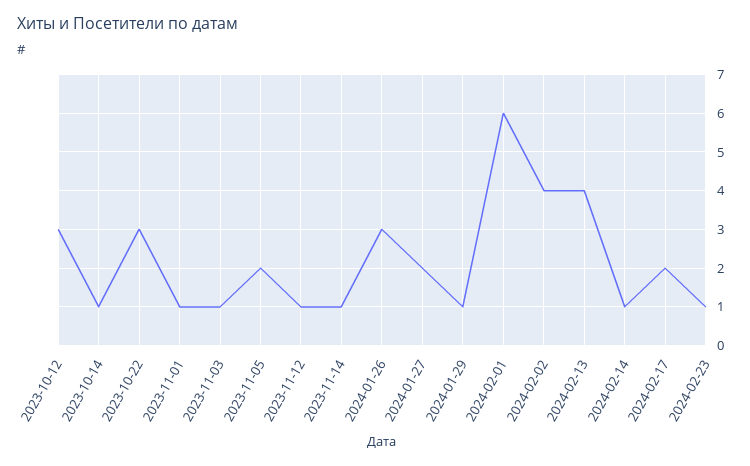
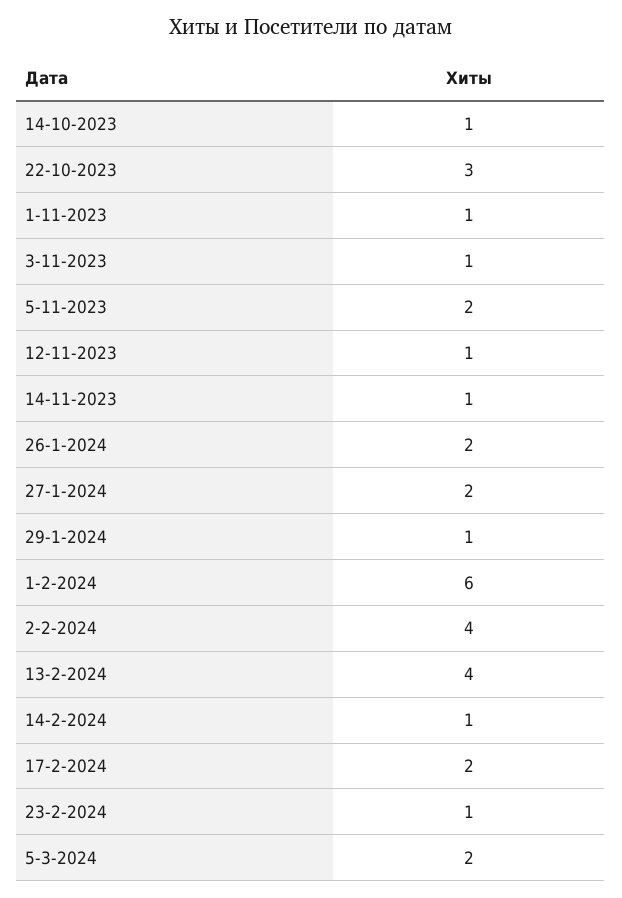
2023-10-12: 3 -> none
2024-01-26: 3 -> 2
5-3-2024: none -> 2

